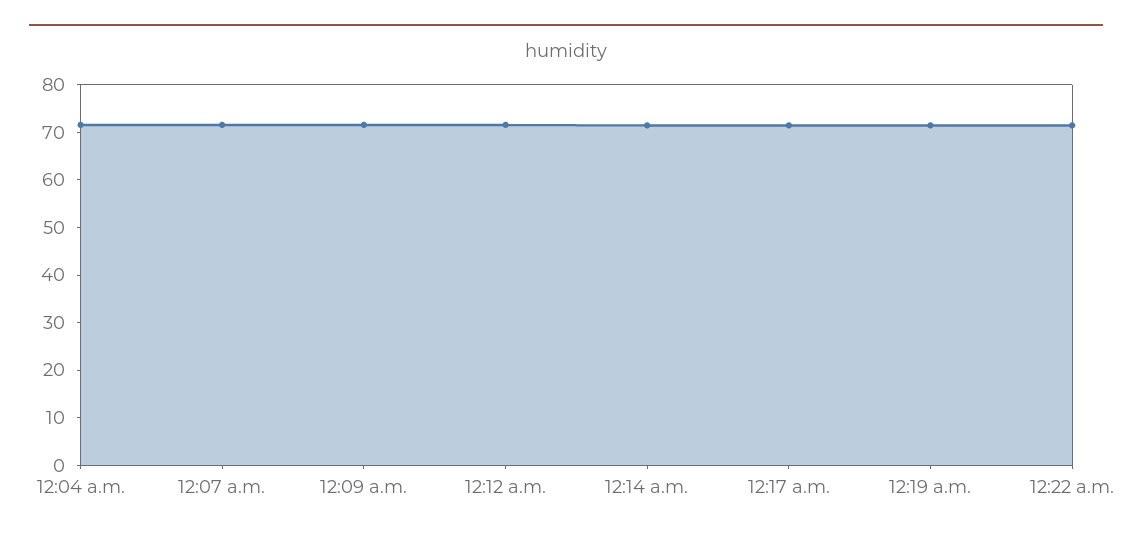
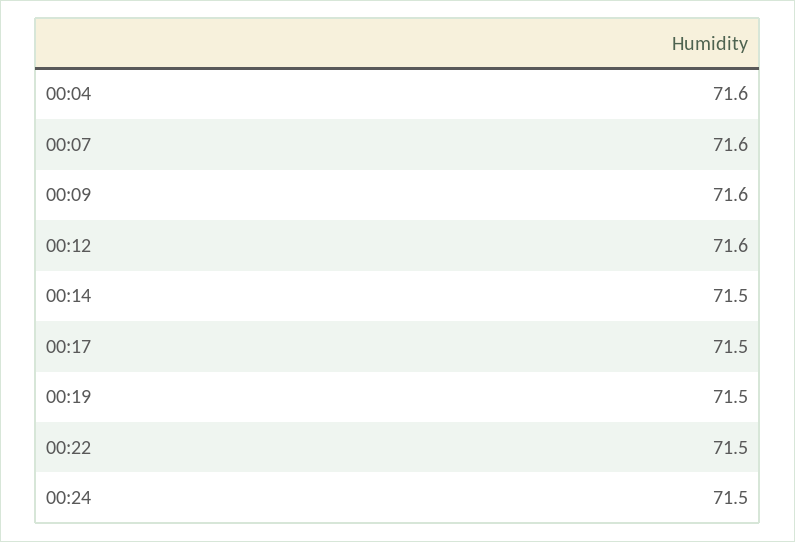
00:24: none -> 71.5

